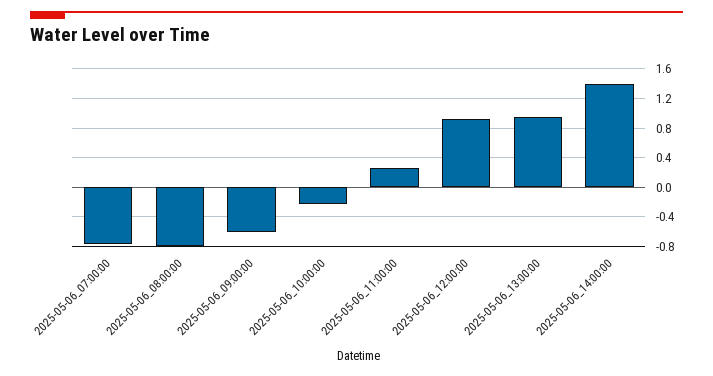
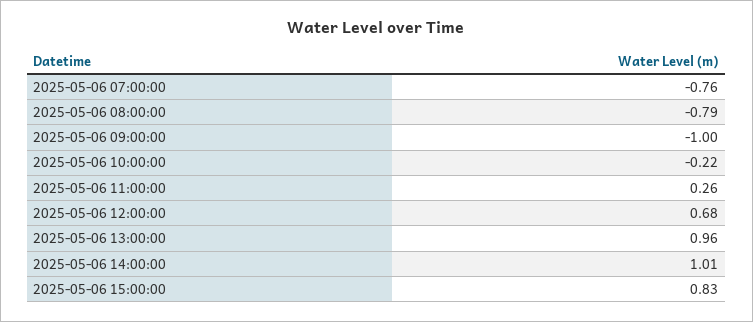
2025-05-06_09:00:00: -0.6 -> -1
2025-05-06_12:00:00: 0.9 -> 0.68
2025-05-06_14:00:00: 1.4 -> 1.01
2025-05-06 15:00:00: none -> 0.83

